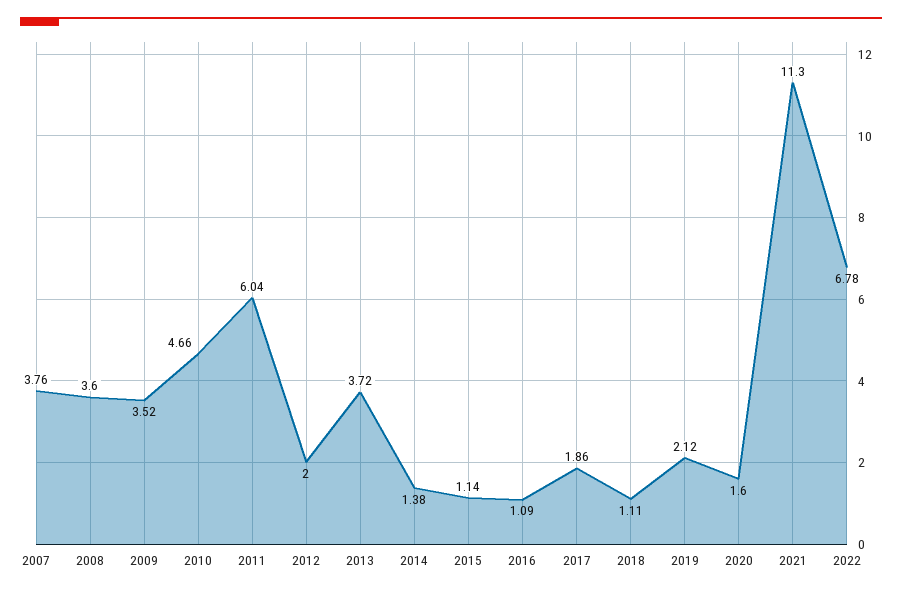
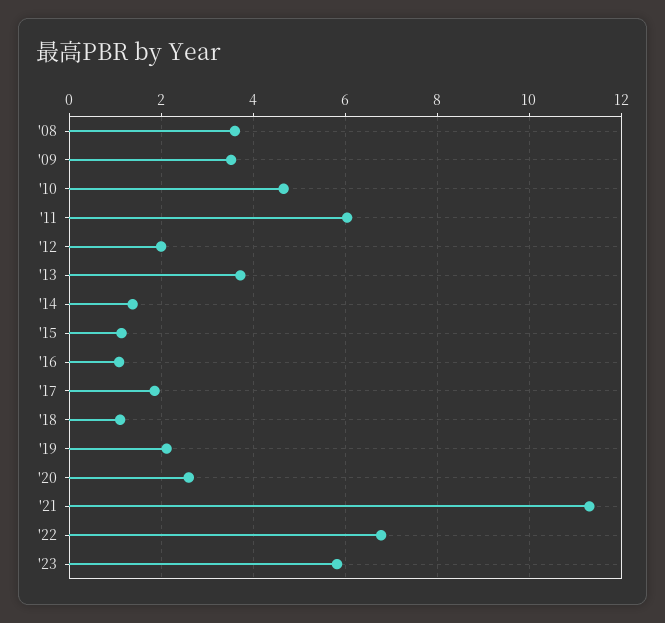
2007: 3.76 -> none
2020: 1.6 -> 2.6
'23: none -> 5.8

